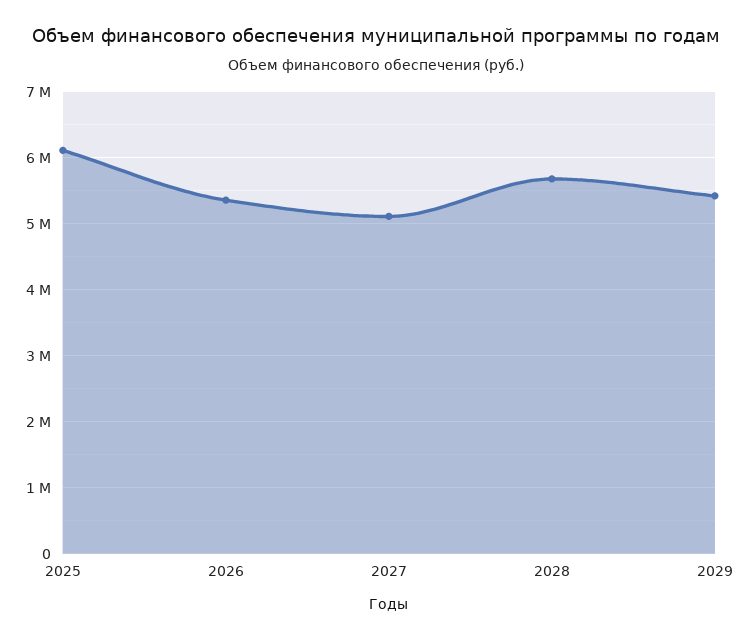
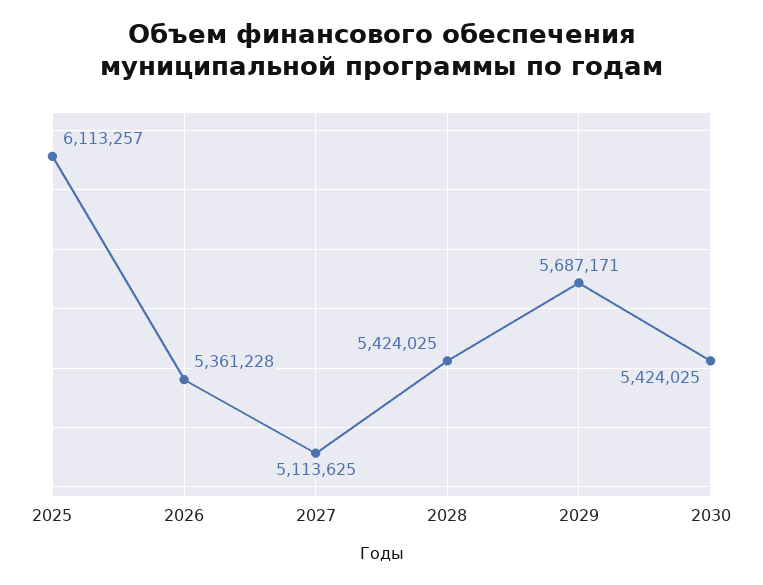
2028: 5700000 -> 5424025
2029: 5400000 -> 5687171
2030: none -> 5424025

